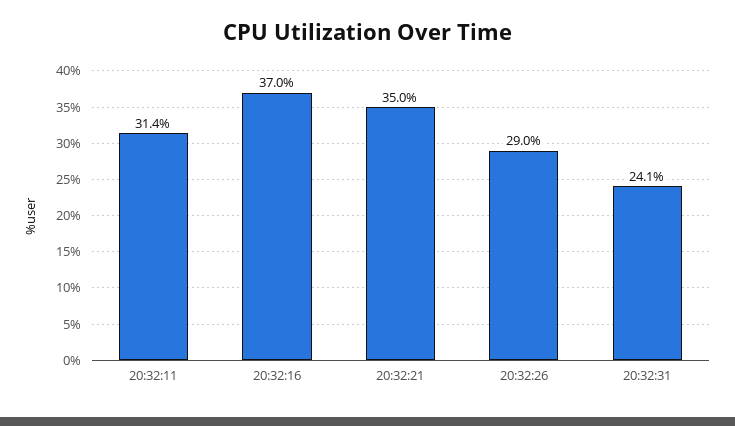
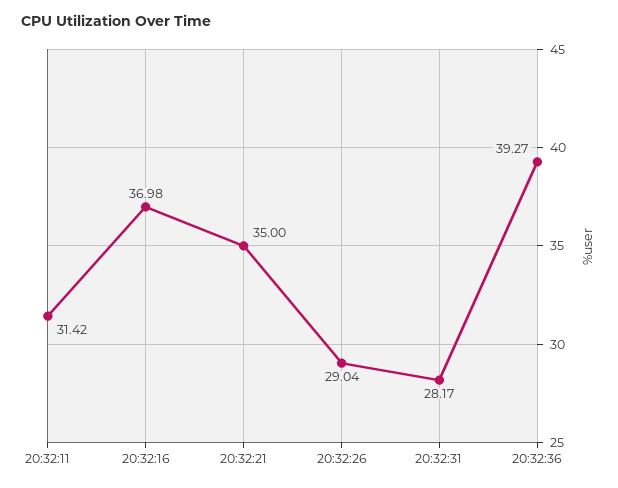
20:32:31: 24.1 -> 28.17
20:32:36: none -> 39.27

